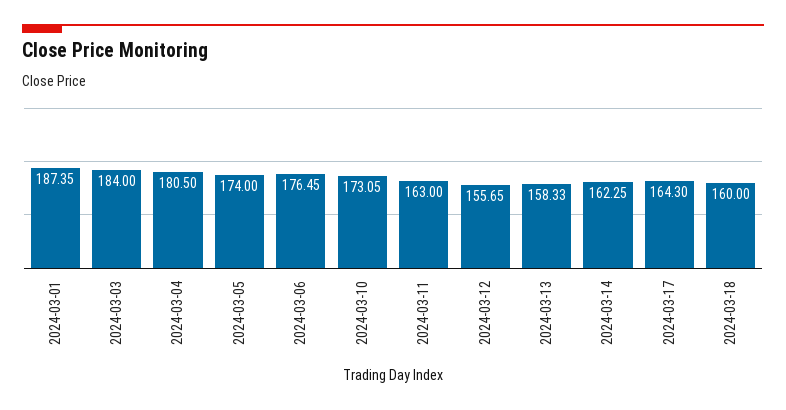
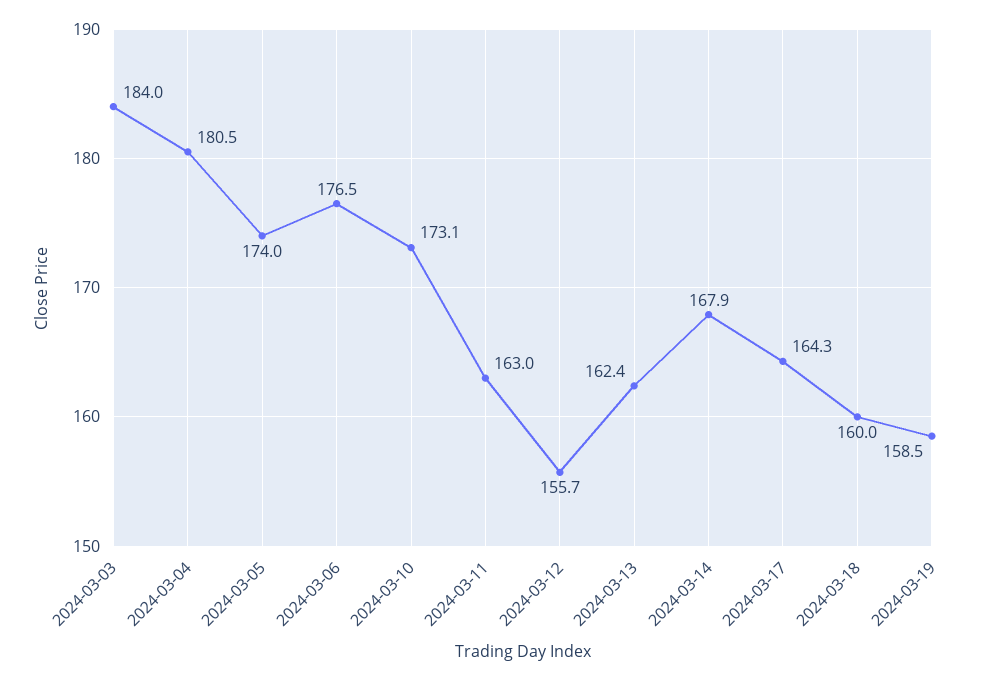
2024-03-01: 187.35 -> none
2024-03-13: 158.33 -> 162.4
2024-03-14: 162.25 -> 167.9
2024-03-19: none -> 158.5

